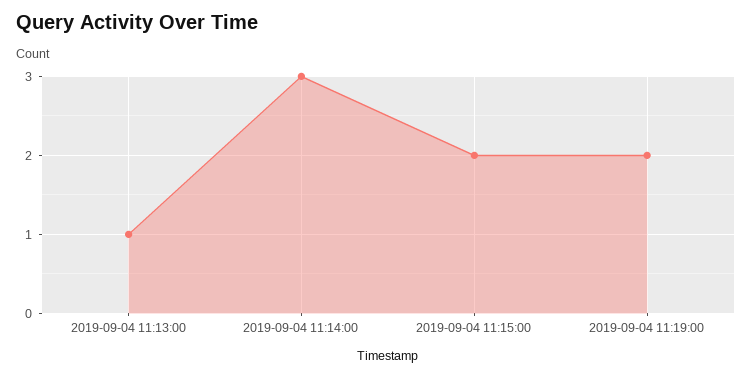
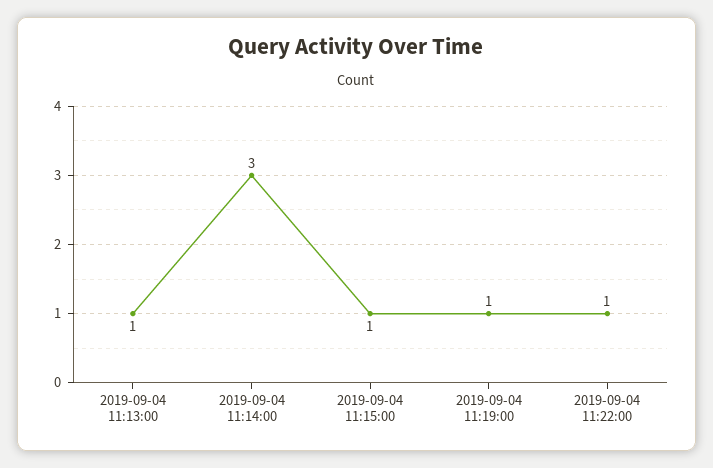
2019-09-04 11:15:00: 2 -> 1
2019-09-04 11:19:00: 2 -> 1
2019-09-04 11:22:00: none -> 1

